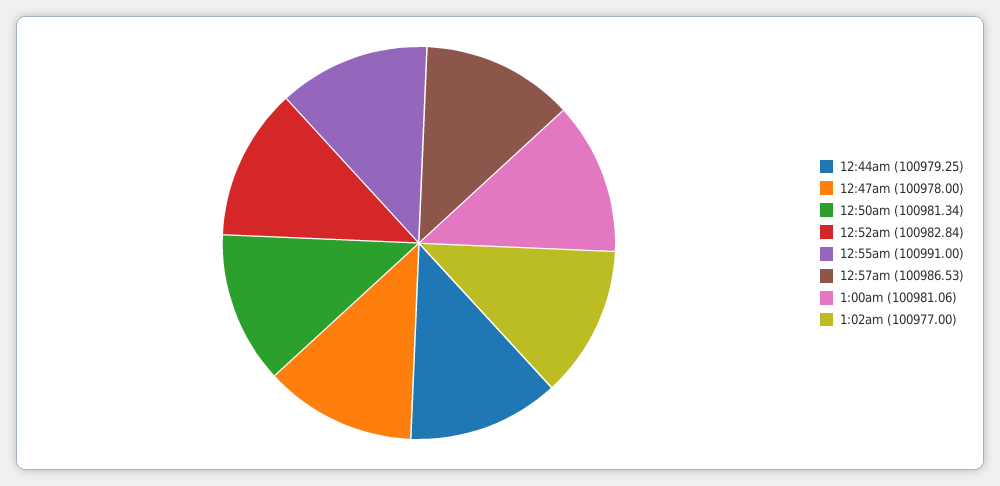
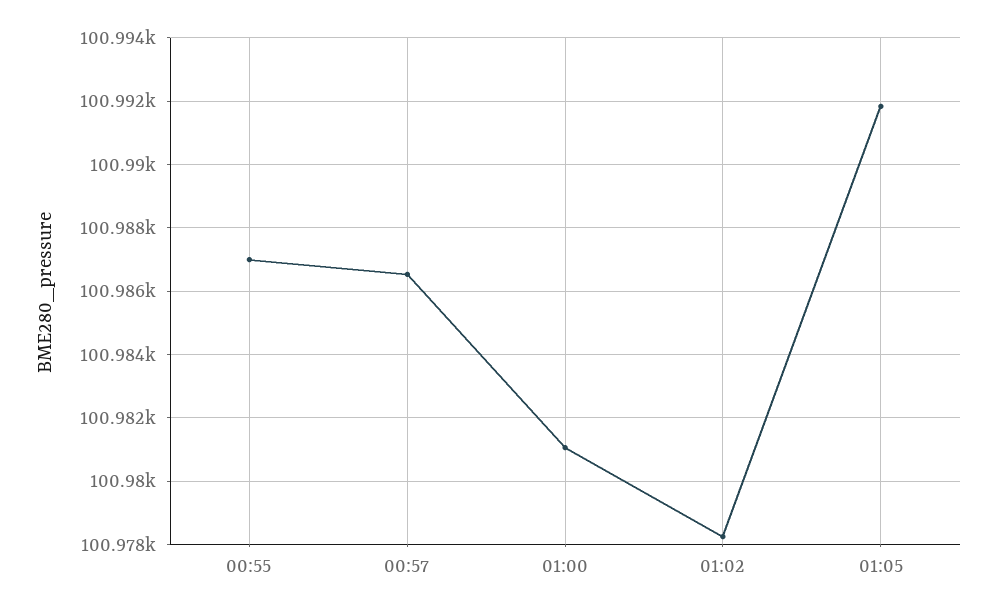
12:44am: 100979.25 -> none
12:47am: 100978 -> none
12:50am: 100981.34 -> none
12:52am: 100982.84 -> none
12:55am: 100991 -> 100987
1:02am: 100977 -> 100978.2
01:05: none -> 100991.8

